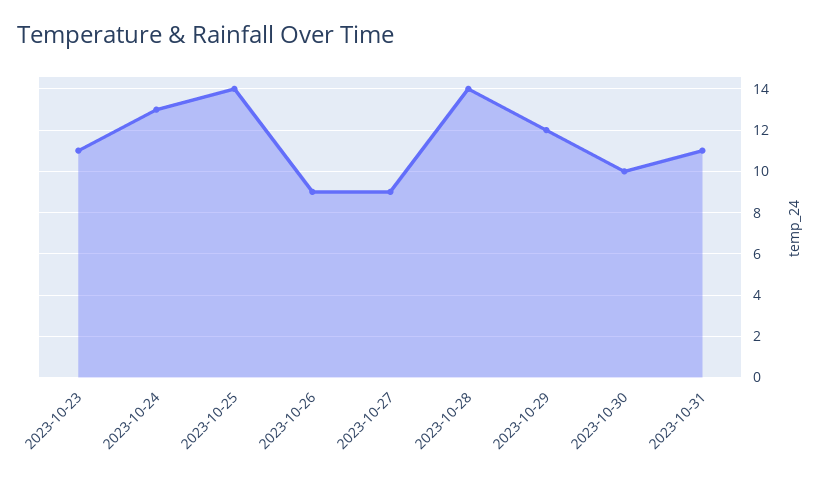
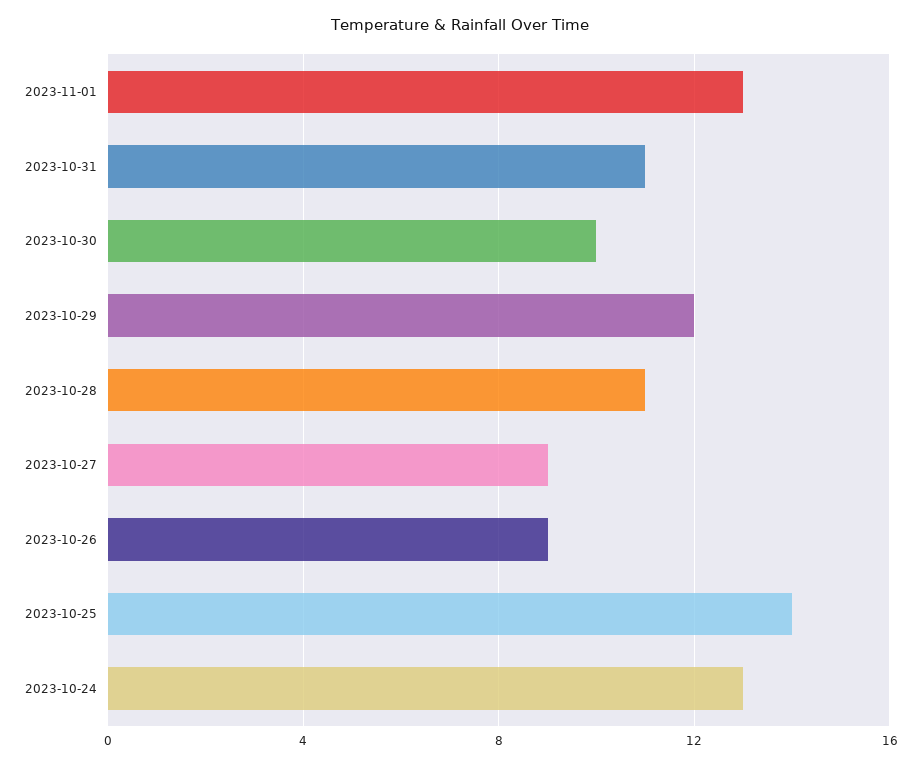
2023-10-23: 11 -> none
2023-10-28: 14 -> 11
2023-11-01: none -> 13

